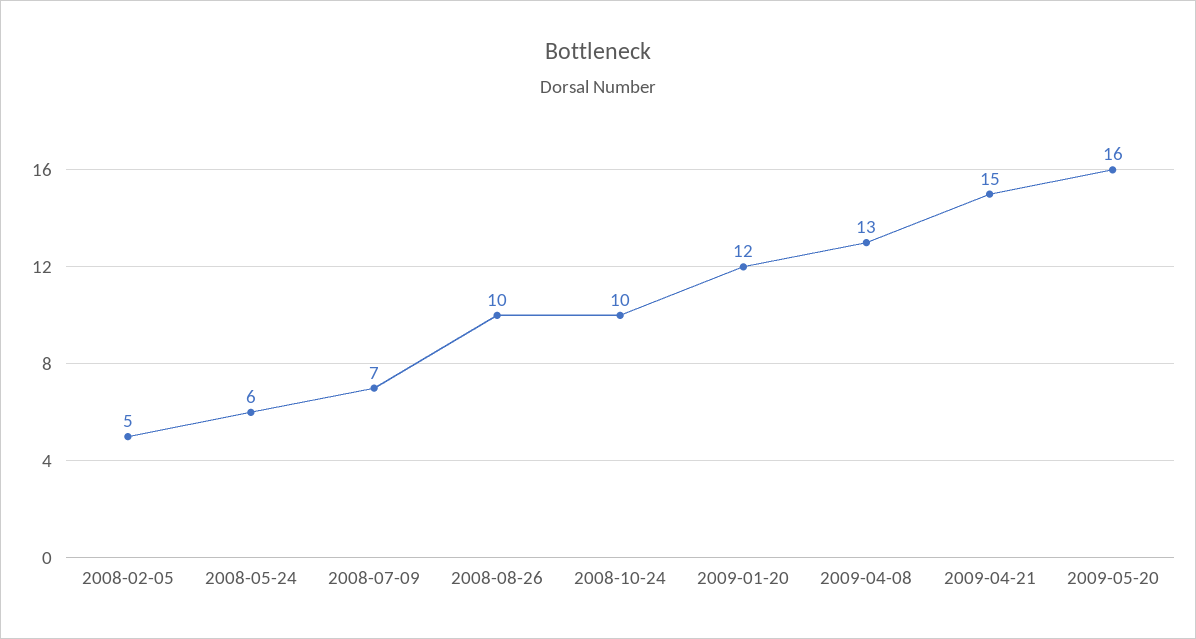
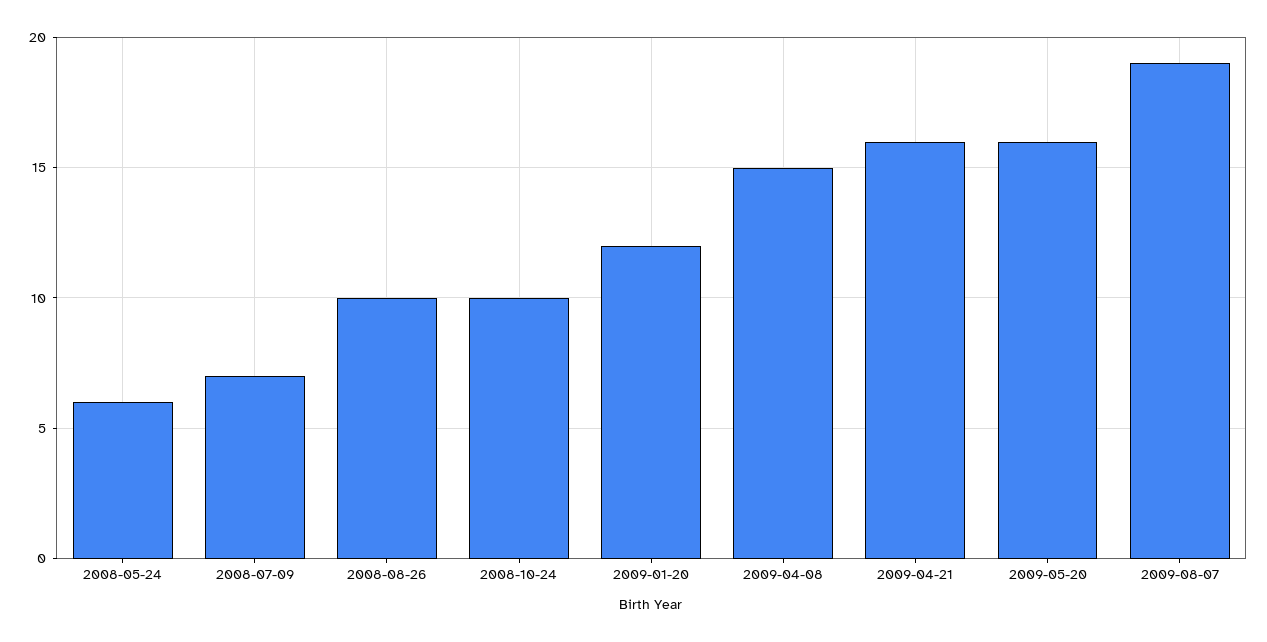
2008-02-05: 5 -> none
2009-04-08: 13 -> 15
2009-04-21: 15 -> 16
2009-08-07: none -> 19

